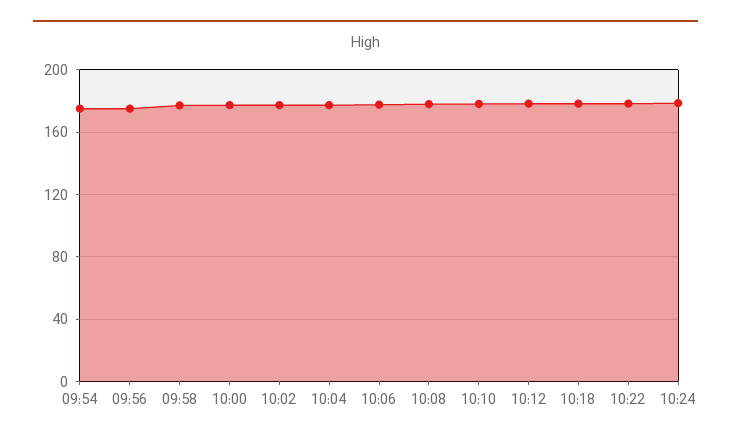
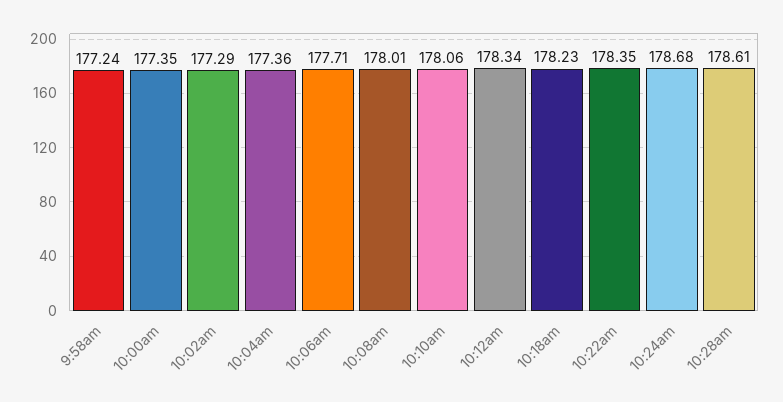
09:54: 175 -> none
09:56: 175 -> none
10:28am: none -> 178.61

